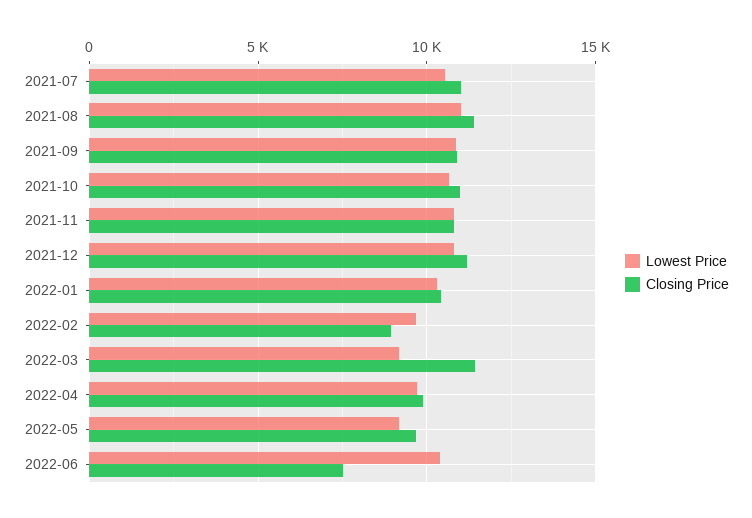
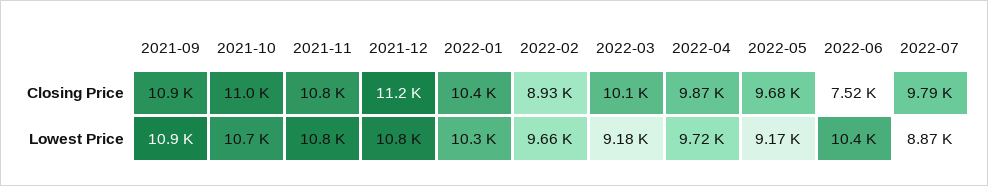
Lowest Price, 2021-07: 10500 -> none
Closing Price, 2021-07: 11000 -> none
Lowest Price, 2021-08: 11000 -> none
Closing Price, 2021-08: 11500 -> none
Closing Price, 2022-03: 11500 -> 10100
Closing Price, 2022-07: none -> 9790
Lowest Price, 2022-07: none -> 8870

